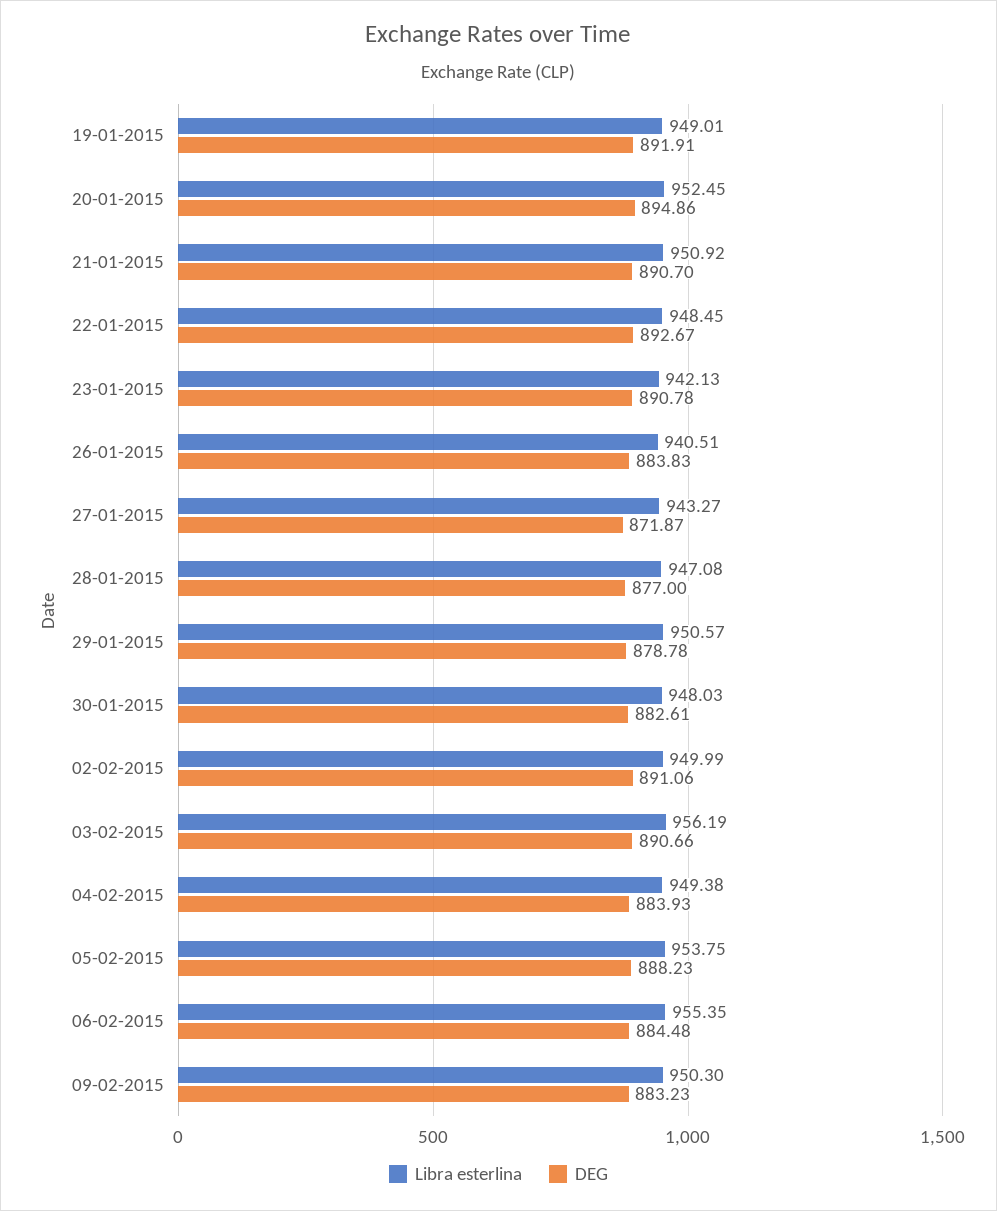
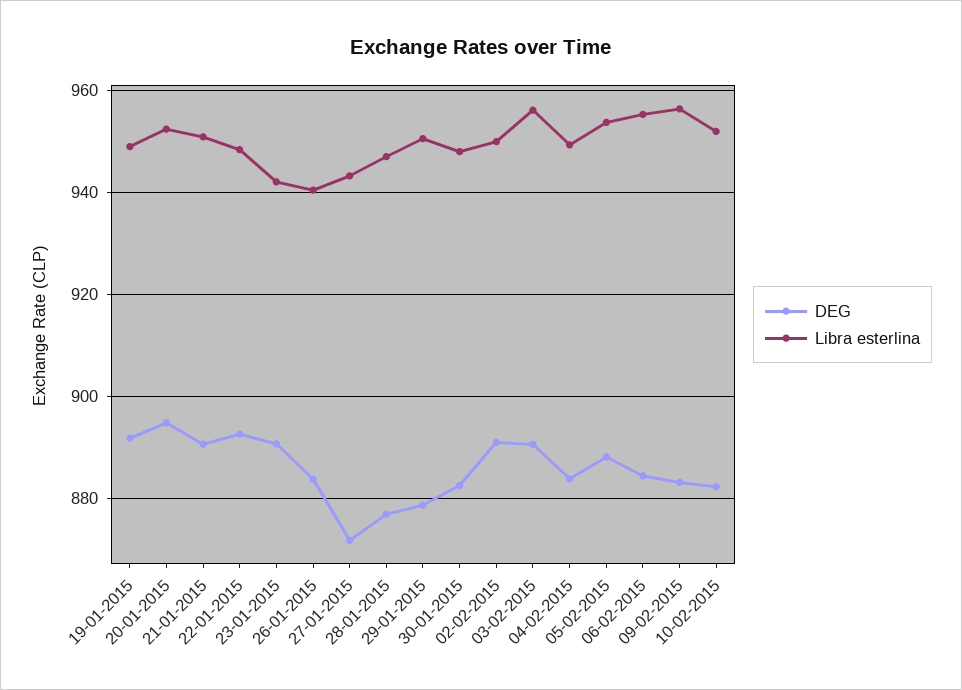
Libra esterlina, 09-02-2015: 950.3 -> 956
DEG, 10-02-2015: none -> 882
Libra esterlina, 10-02-2015: none -> 952

